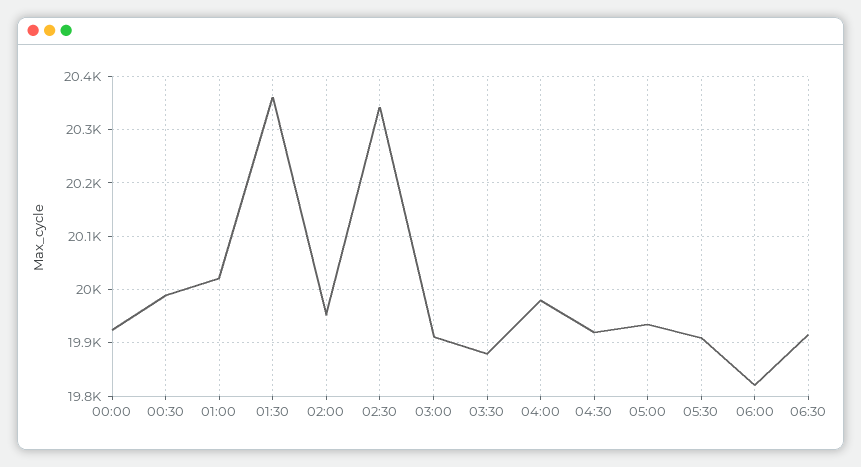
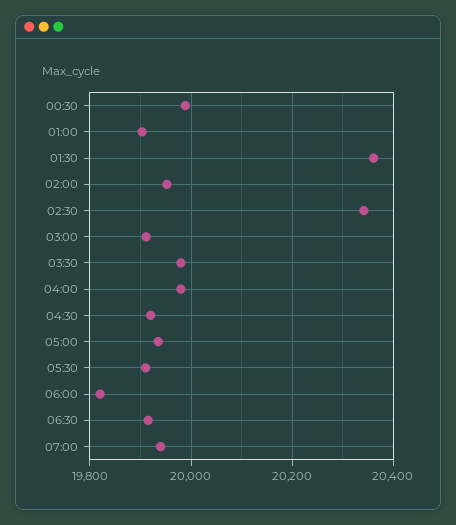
00:00: 19920 -> none
01:00: 20020 -> 19900
03:30: 19880 -> 19980
07:00: none -> 19940

